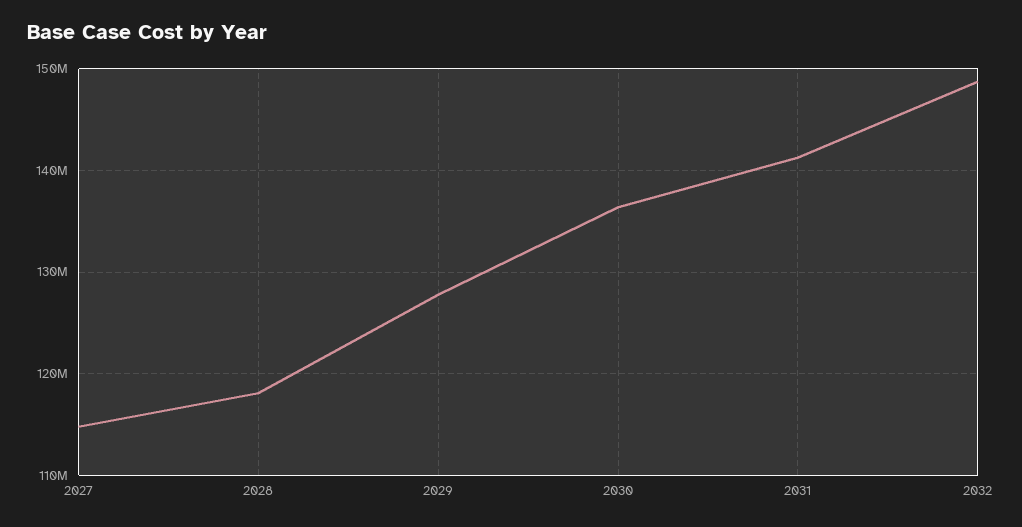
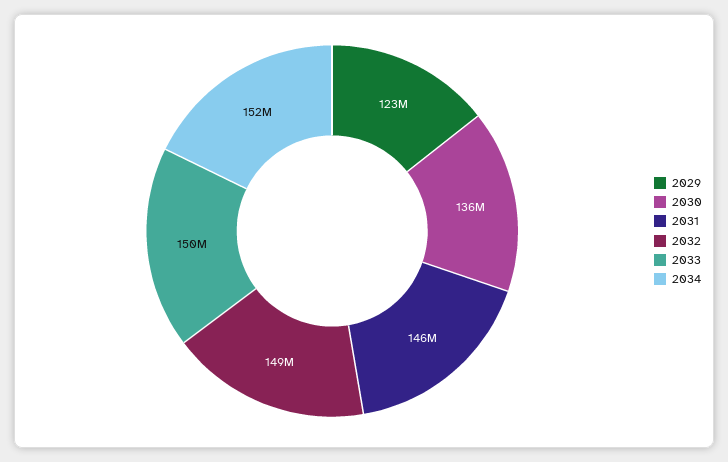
2027: 115000000 -> none
2028: 118000000 -> none
2029: 128000000 -> 123000000
2031: 141000000 -> 146000000
2033: none -> 150000000
2034: none -> 152000000

